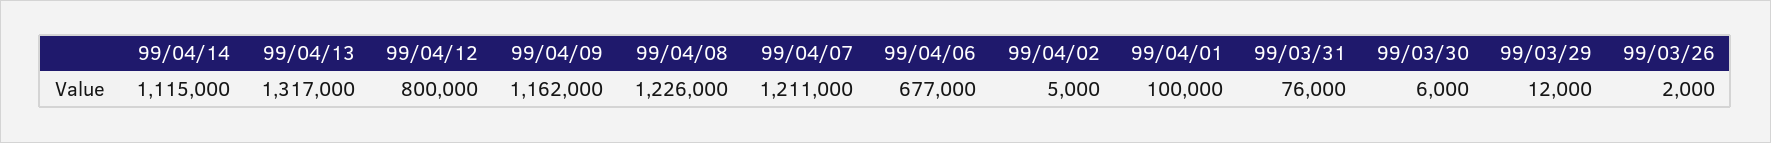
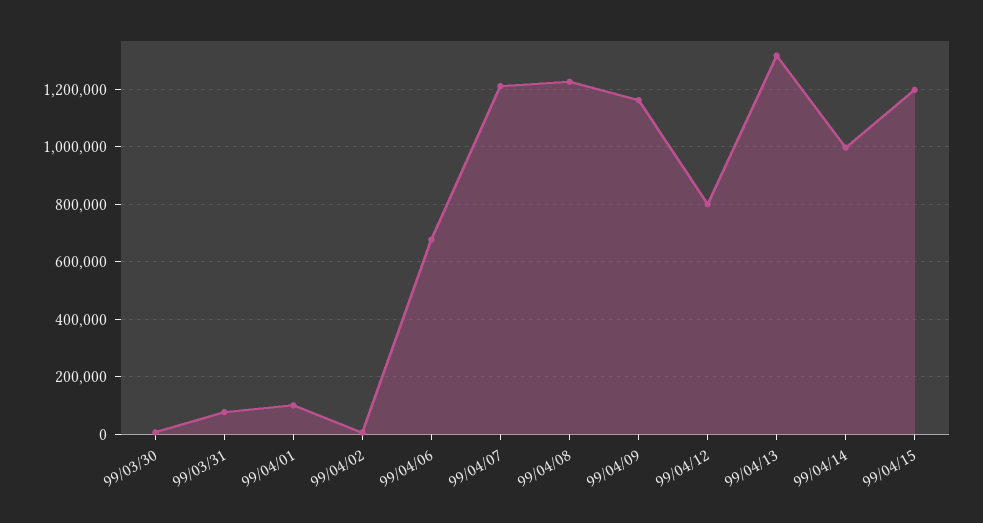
99/04/14: 1115000 -> 1000000
99/03/29: 12000 -> none
99/03/26: 2000 -> none
99/04/15: none -> 1200000

